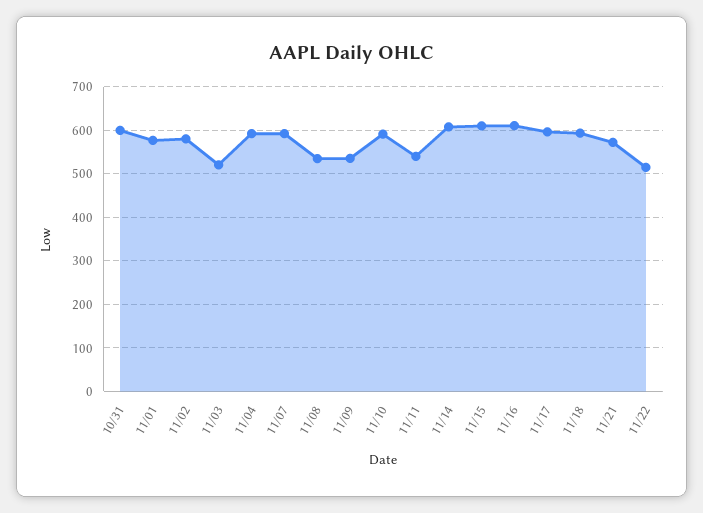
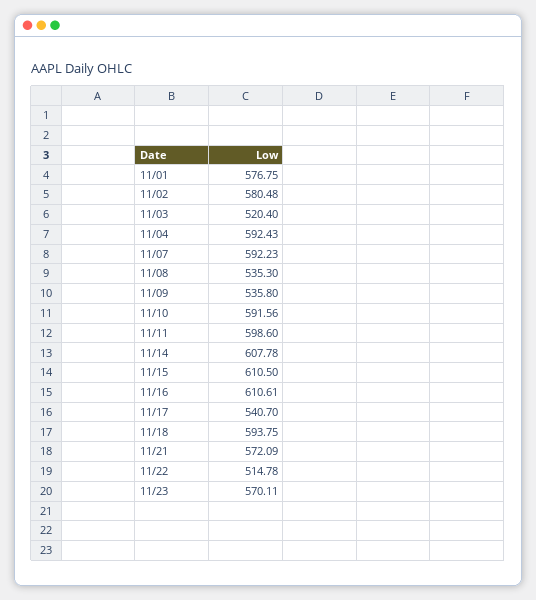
10/31: 600 -> none
11/11: 540 -> 598.6
11/17: 600 -> 540.7
11/23: none -> 570.11

